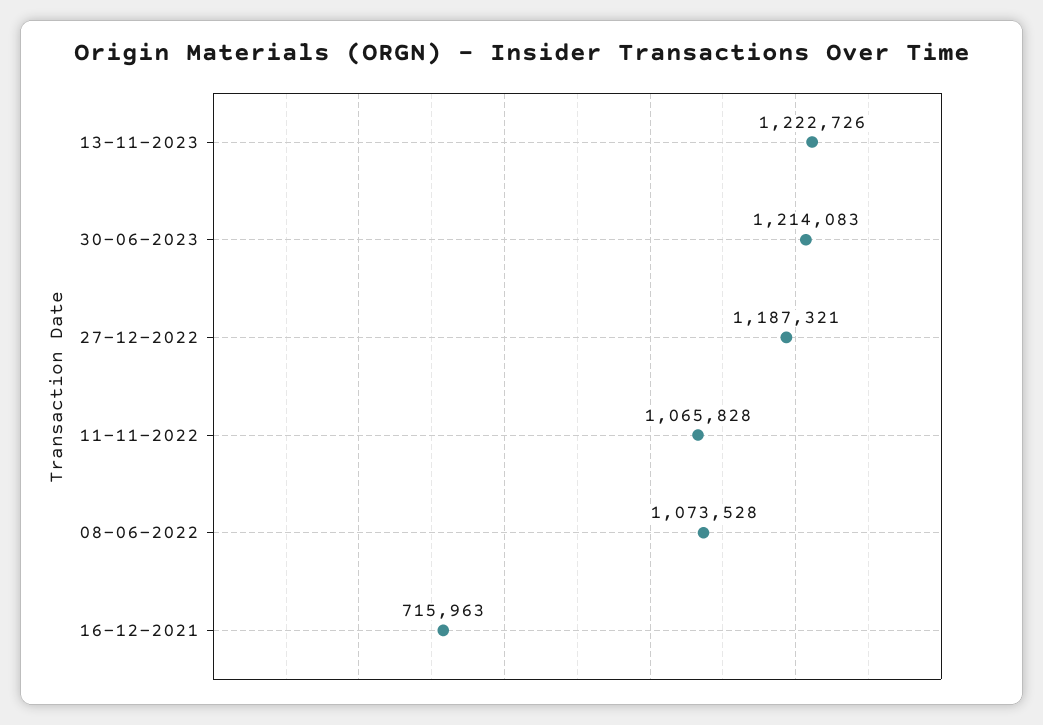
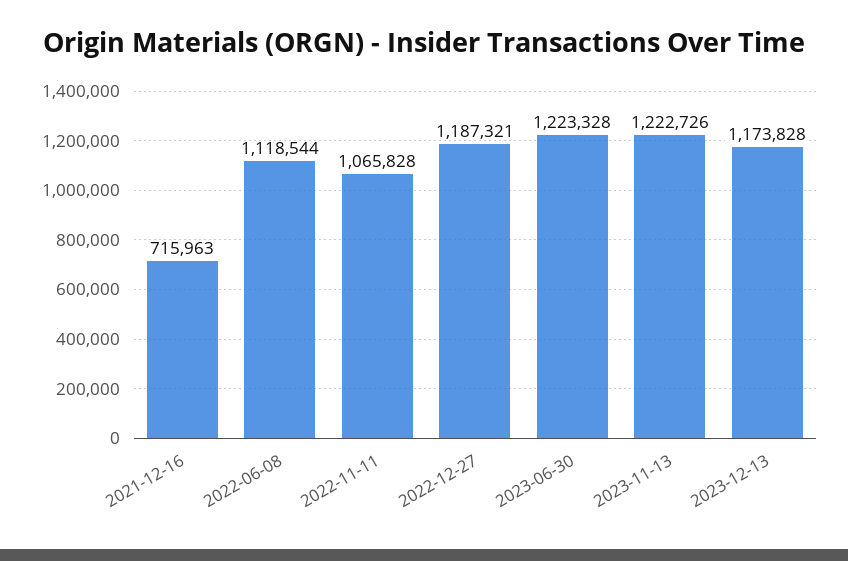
30-06-2023: 1214083 -> 1223328
08-06-2022: 1073528 -> 1118544
2023-12-13: none -> 1173828

